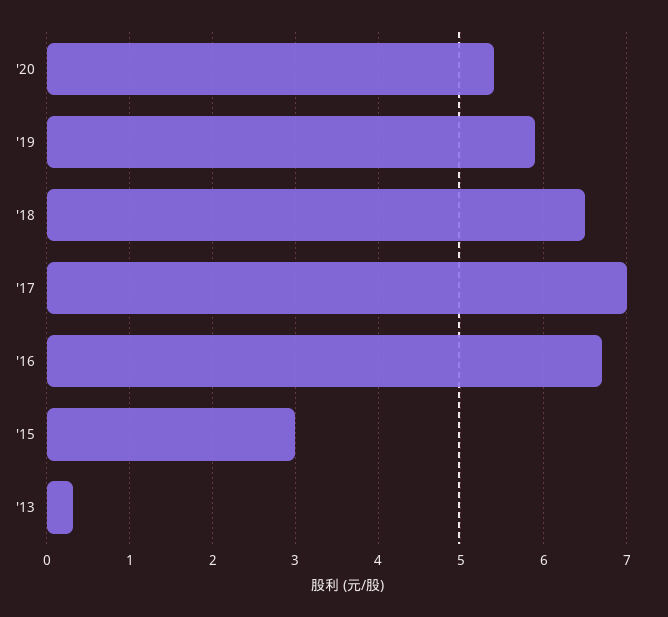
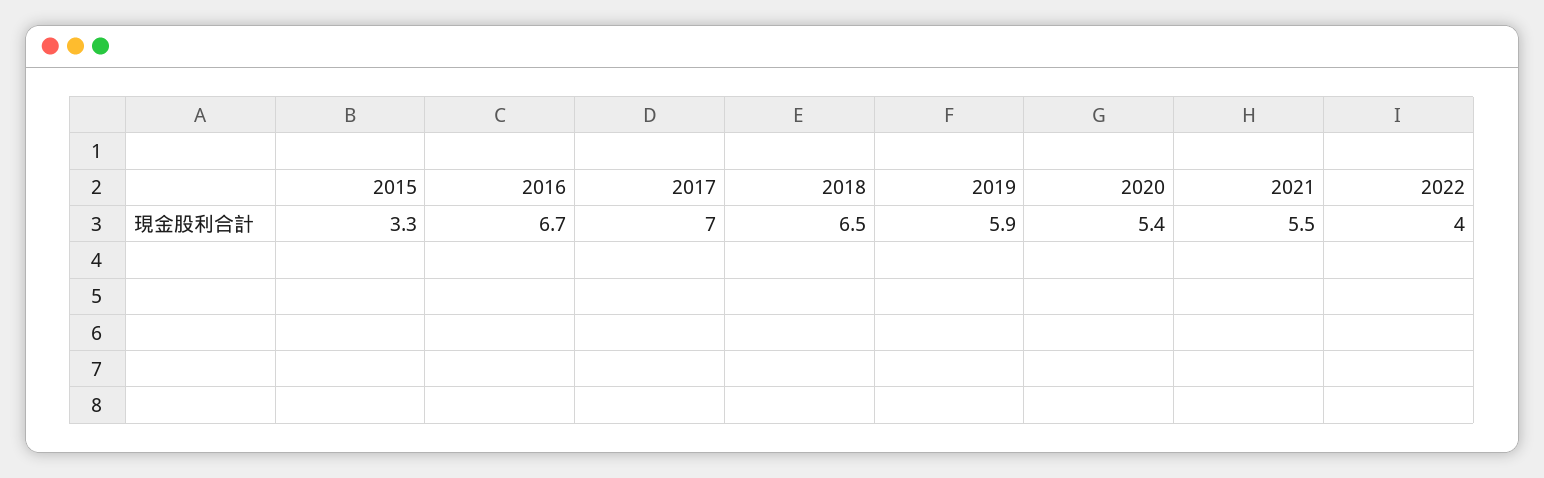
'15: 3 -> 3.3
'13: 0.3 -> none
2021: none -> 5.5
2022: none -> 4

